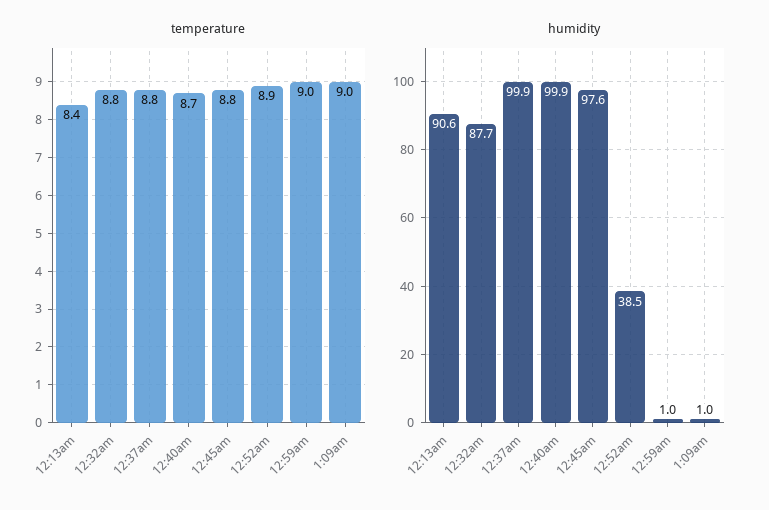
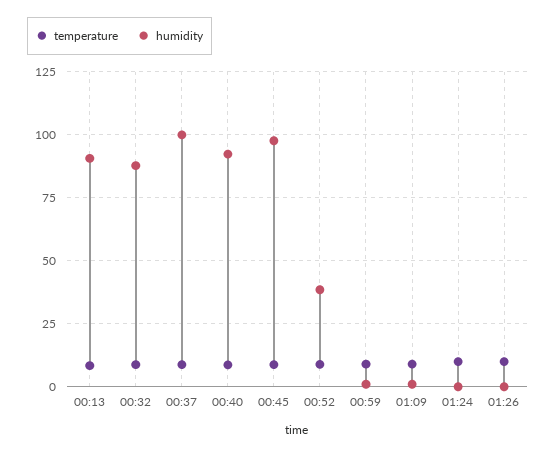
humidity, 12:40am: 99.9 -> 92.5
temperature, 01:24: none -> 10
humidity, 01:24: none -> 0
temperature, 01:26: none -> 10
humidity, 01:26: none -> 0

